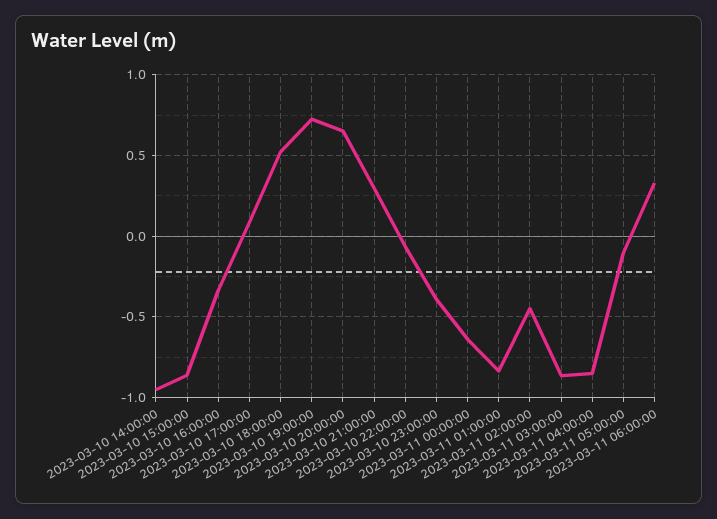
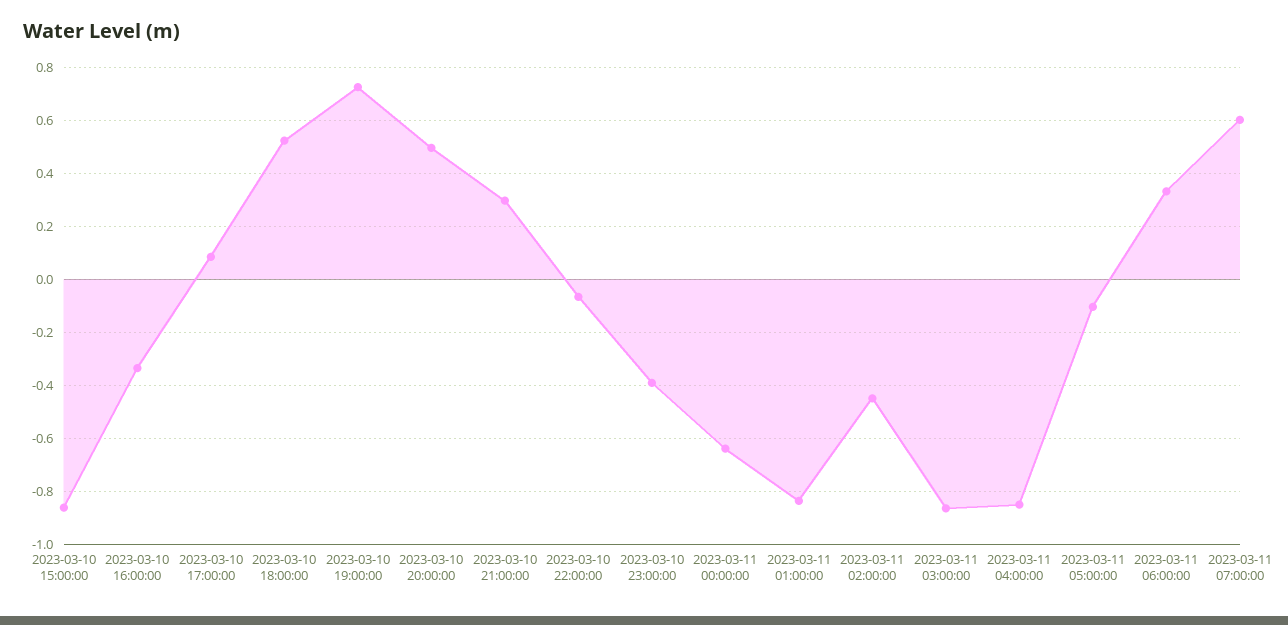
2023-03-10 14:00:00: -0.95 -> none
2023-03-10 20:00:00: 0.65 -> 0.5
2023-03-11 07:00:00: none -> 0.6

